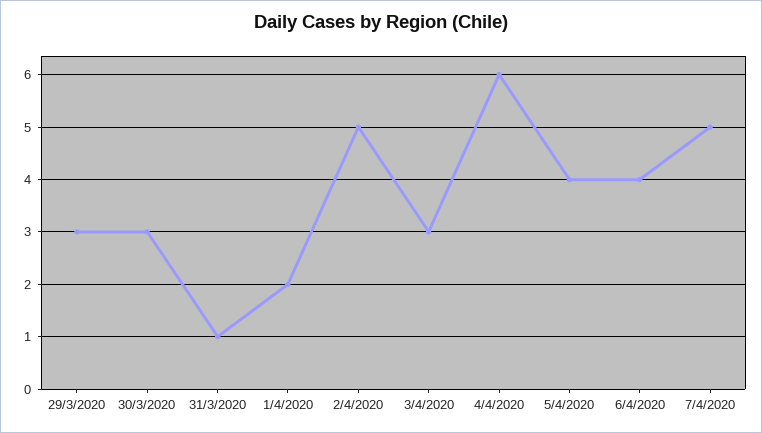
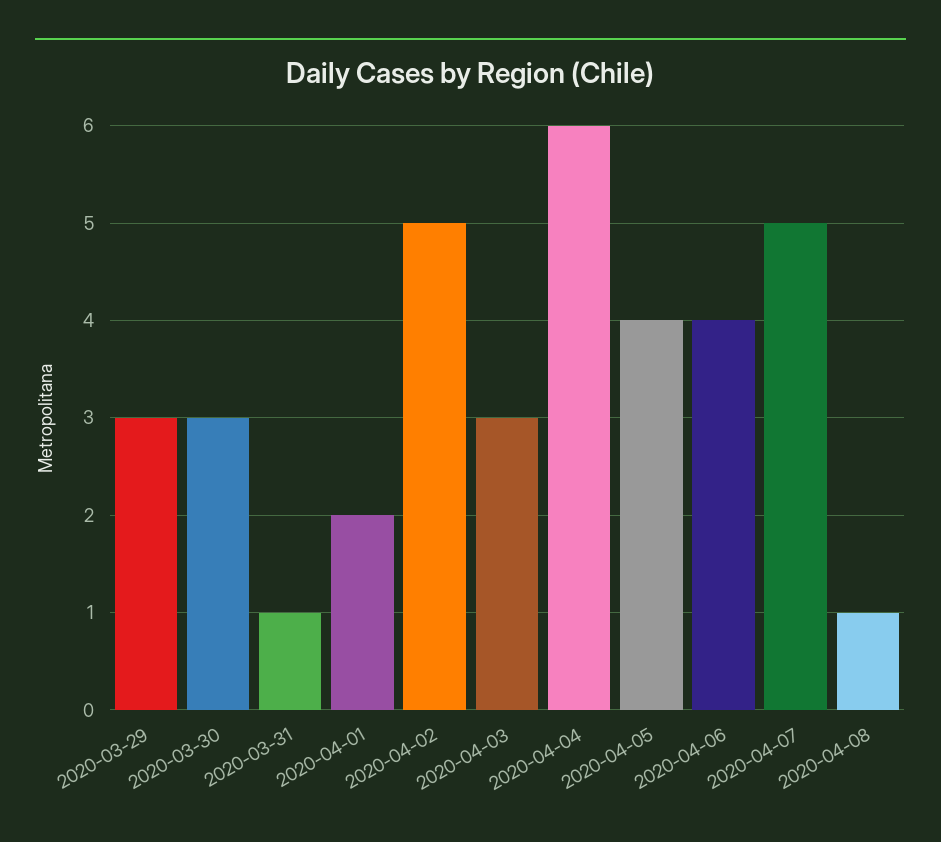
2020-04-08: none -> 1

